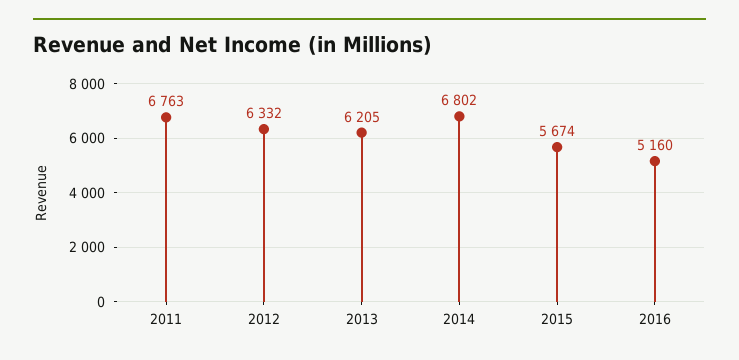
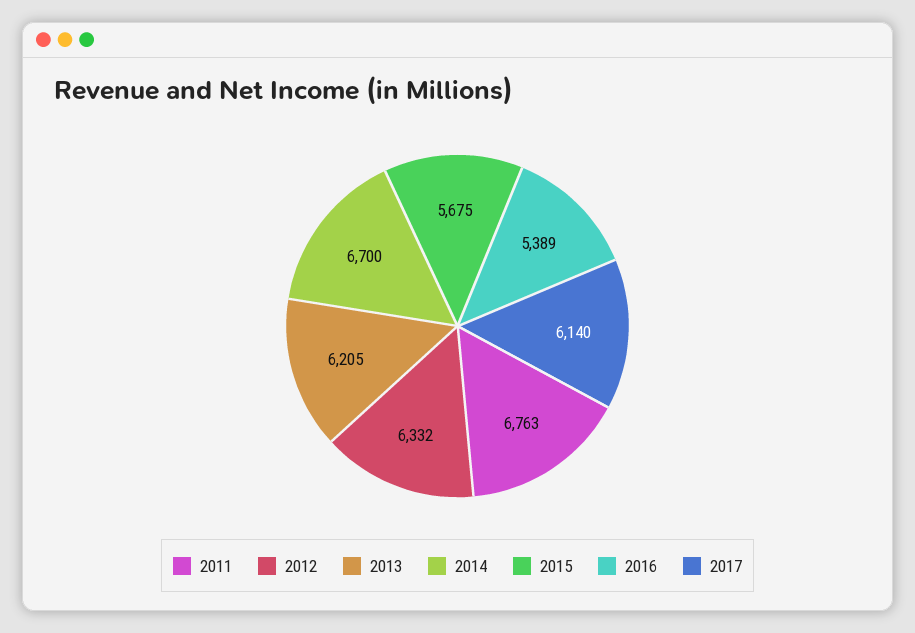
2014: 6802 -> 6700
2015: 5674 -> 5675
2016: 5160 -> 5389
2017: none -> 6140

